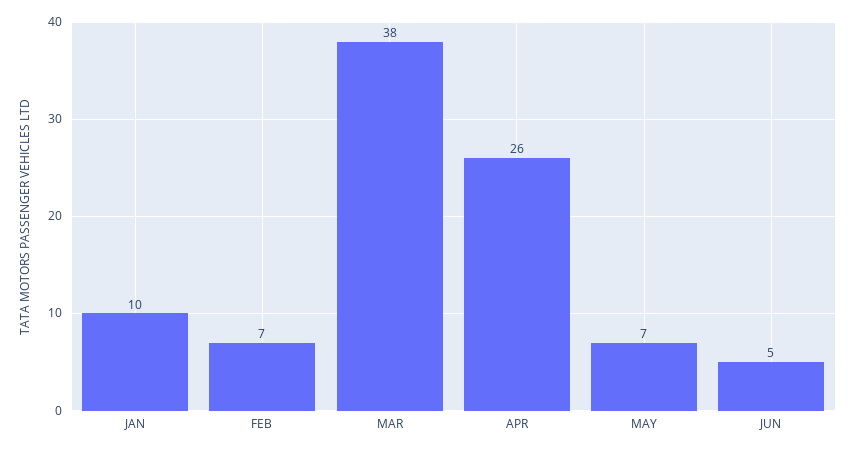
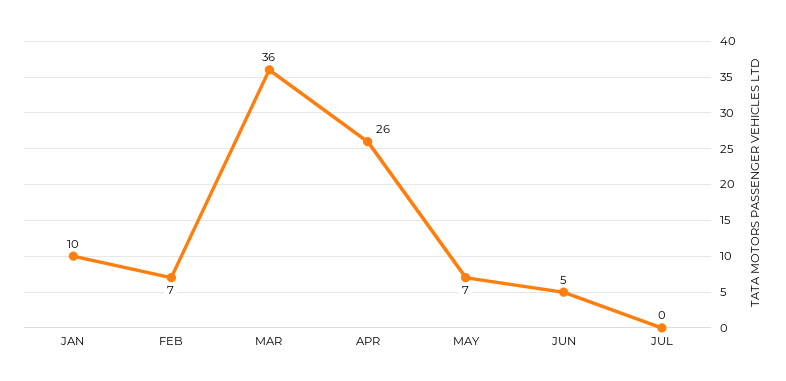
MAR: 38 -> 36
JUL: none -> 0

